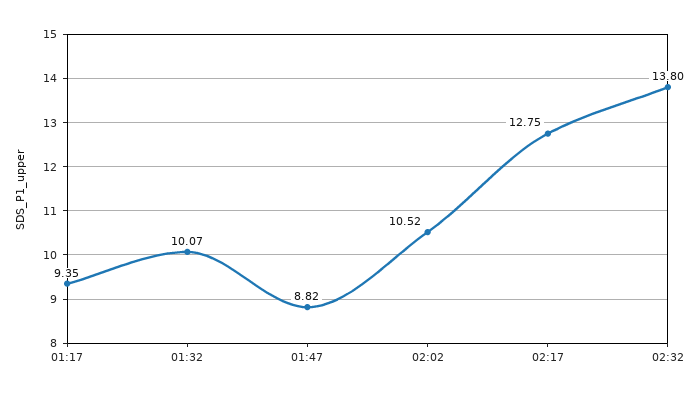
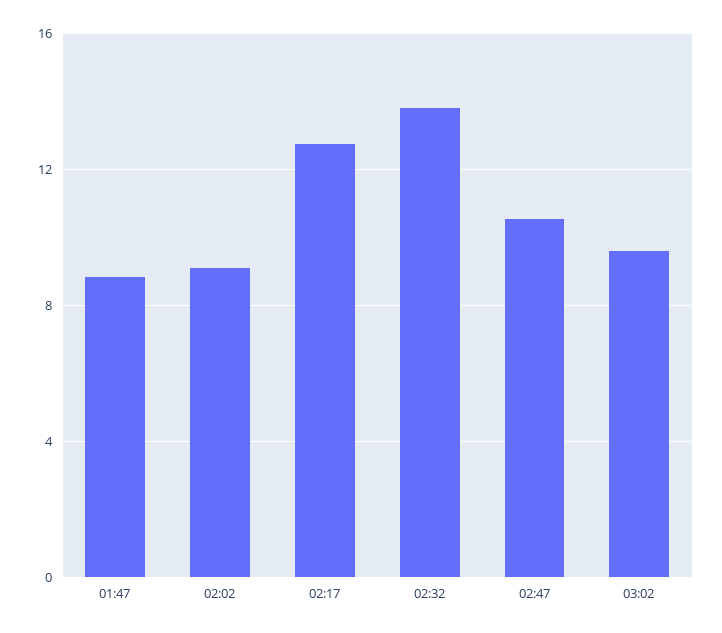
01:17: 9.35 -> none
01:32: 10.07 -> none
02:02: 10.52 -> 9
02:47: none -> 10.5
03:02: none -> 9.5

